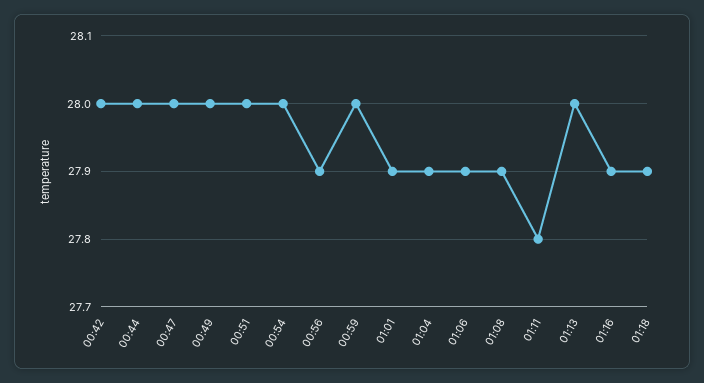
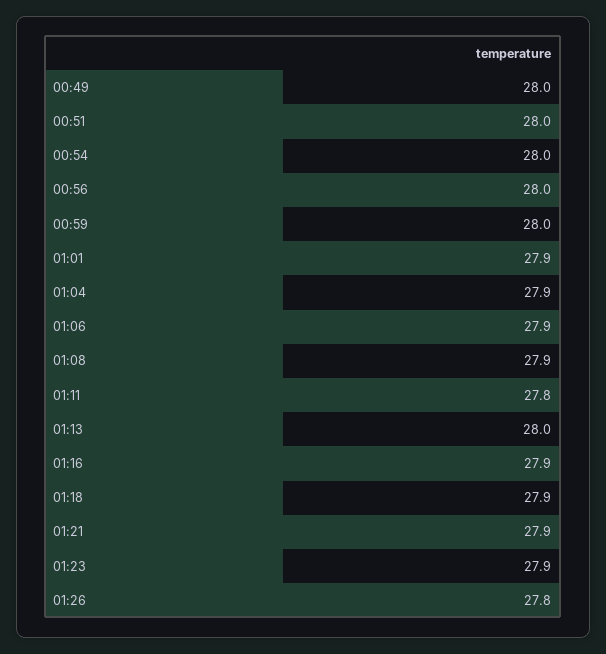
00:42: 28 -> none
00:44: 28 -> none
00:47: 28 -> none
00:56: 27.9 -> 28
01:21: none -> 27.9
01:23: none -> 27.9
01:26: none -> 27.8

